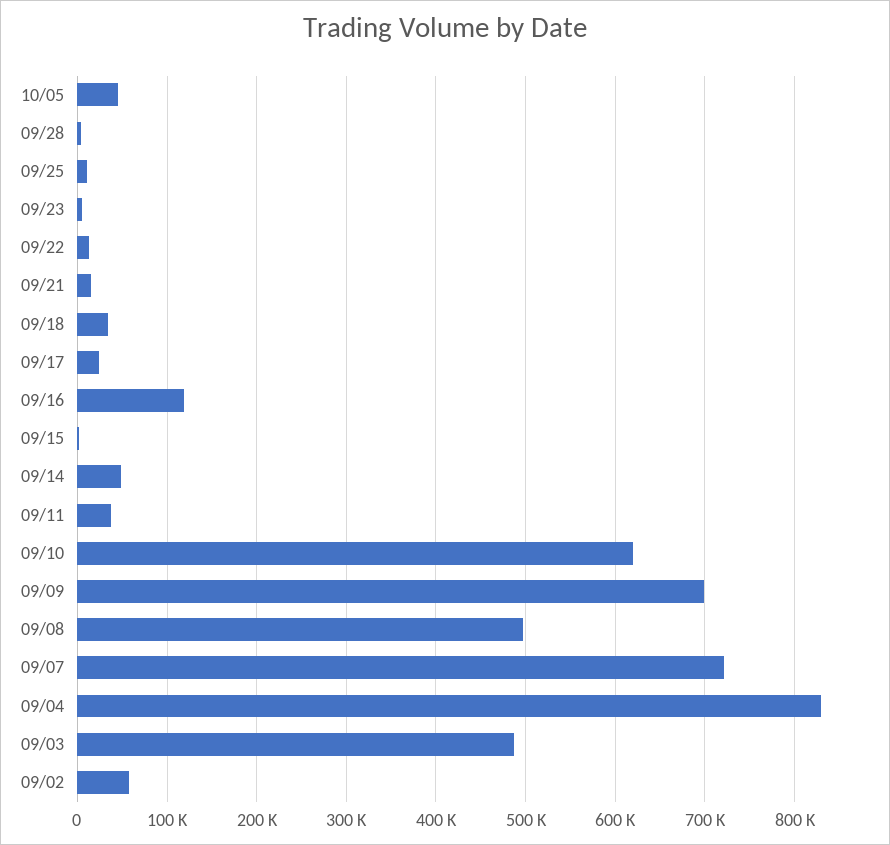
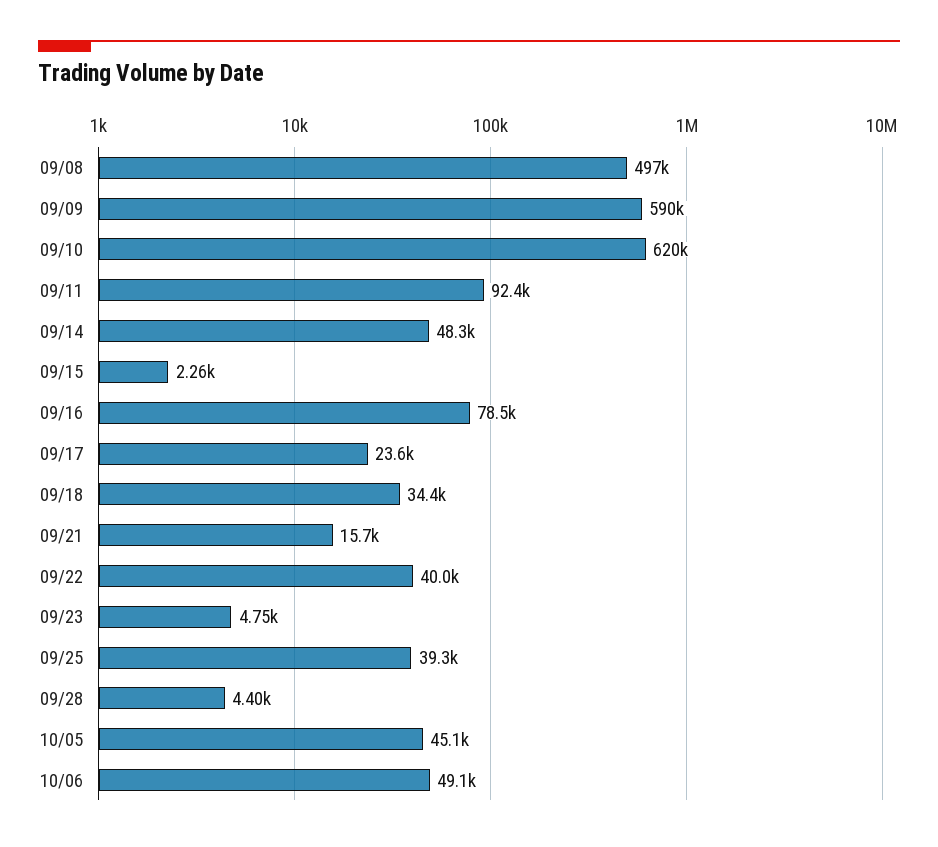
09/25: 10000 -> 39300
09/22: 10000 -> 40000
09/16: 120000 -> 78500
09/11: 40000 -> 92400
09/09: 700000 -> 590000
09/07: 720000 -> none
09/04: 830000 -> none
09/03: 490000 -> none
09/02: 60000 -> none
10/06: none -> 49100

